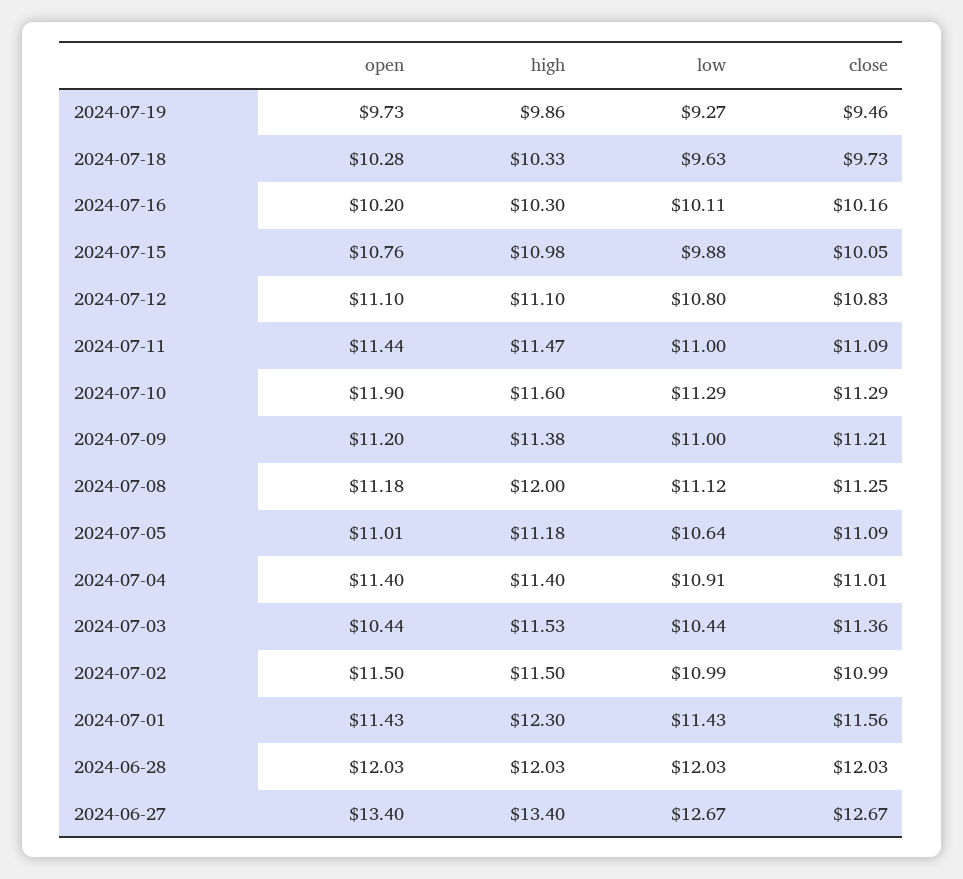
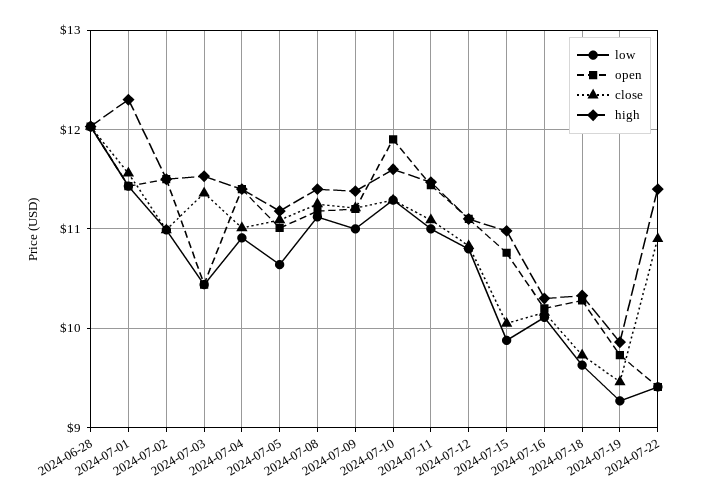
high, 2024-07-08: 12 -> 11.4
open, 2024-06-27: 13.4 -> none
high, 2024-06-27: 13.4 -> none
low, 2024-06-27: 12.67 -> none
close, 2024-06-27: 12.67 -> none
low, 2024-07-22: none -> 9.4
open, 2024-07-22: none -> 9.4
close, 2024-07-22: none -> 10.9
high, 2024-07-22: none -> 11.4

